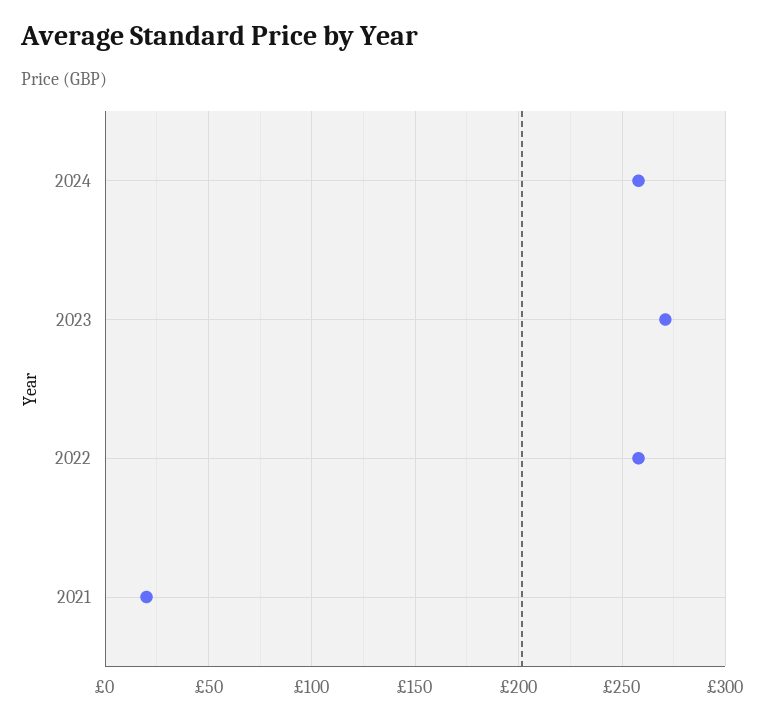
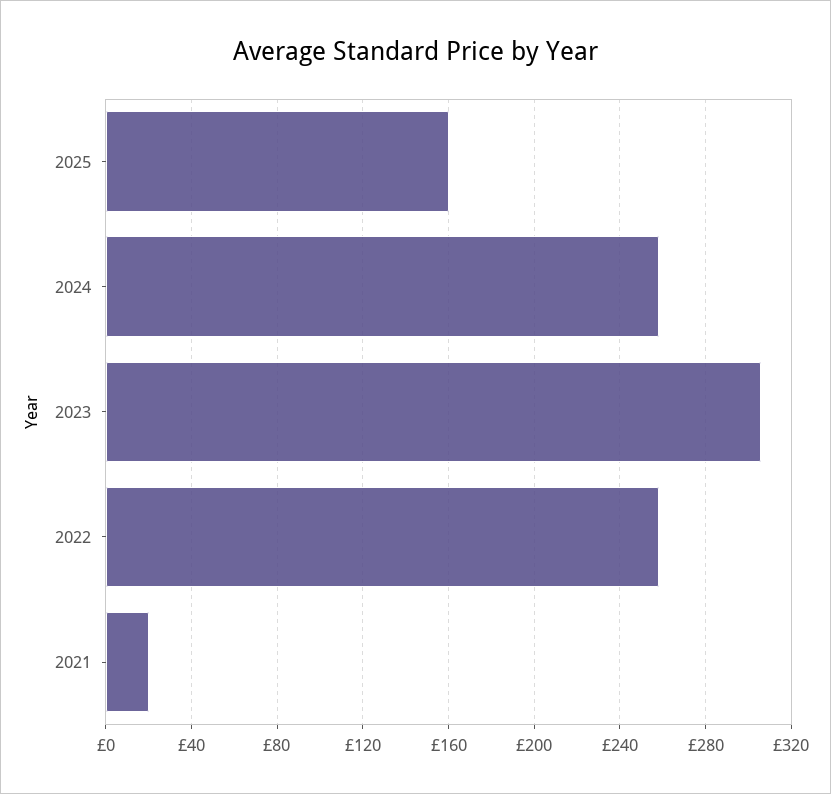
2023: 270 -> 305
2025: none -> 160

